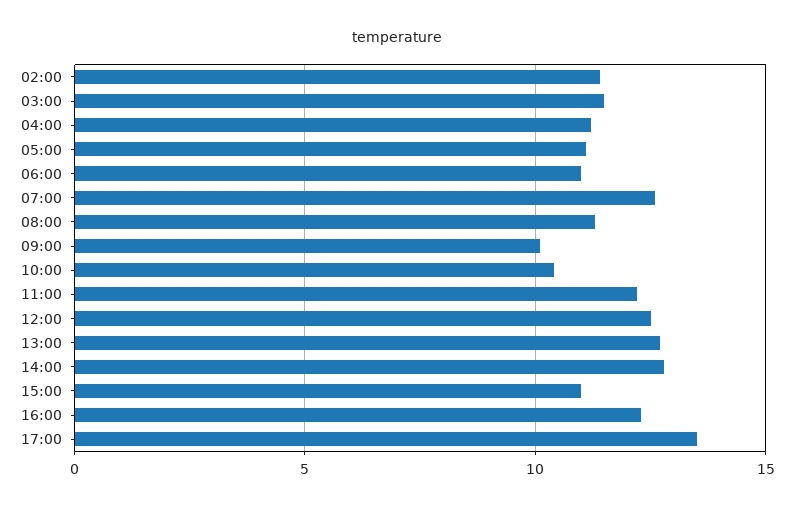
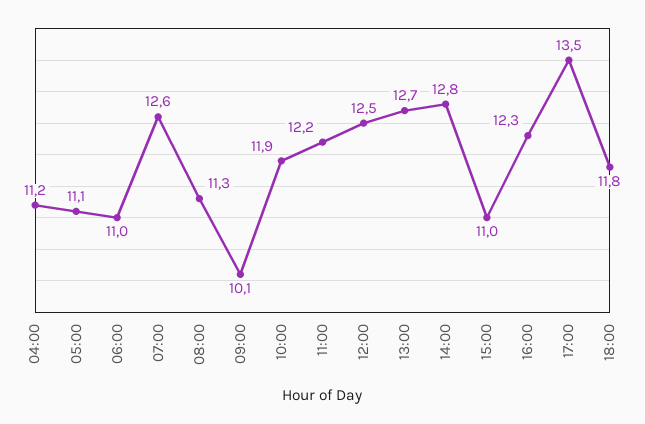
02:00: 11.5 -> none
03:00: 11.5 -> none
10:00: 10.5 -> 11.9
18:00: none -> 11.8

